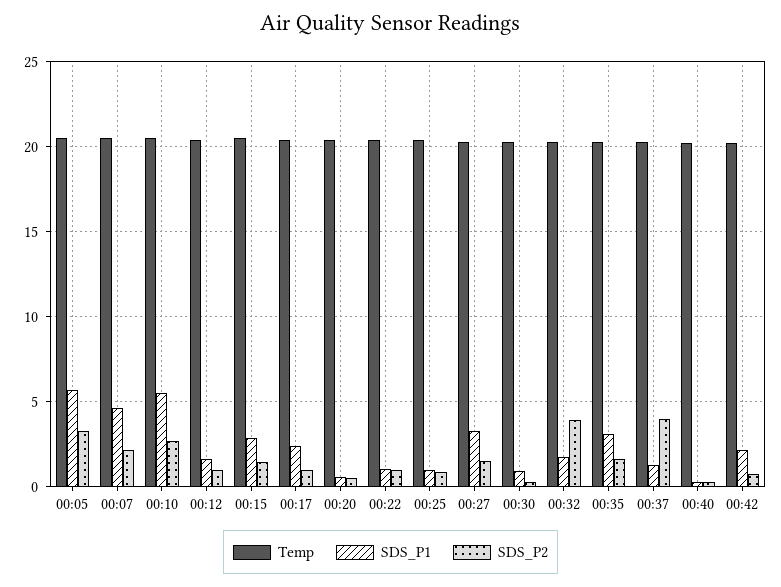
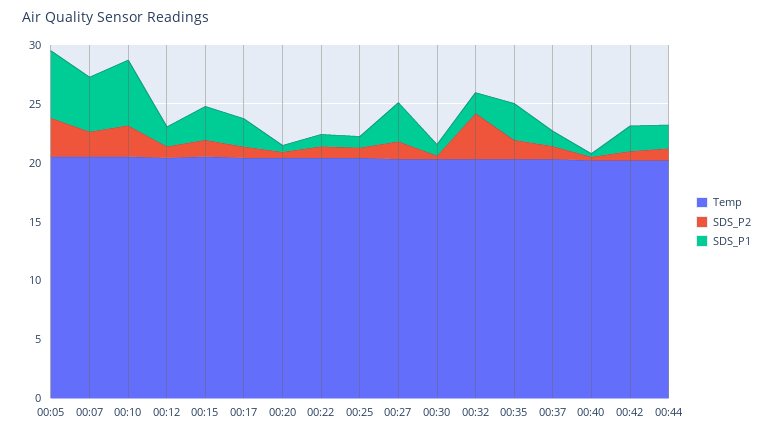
SDS_P2, 00:37: 4 -> 1
Temp, 00:44: none -> 20
SDS_P2, 00:44: none -> 1
SDS_P1, 00:44: none -> 2

